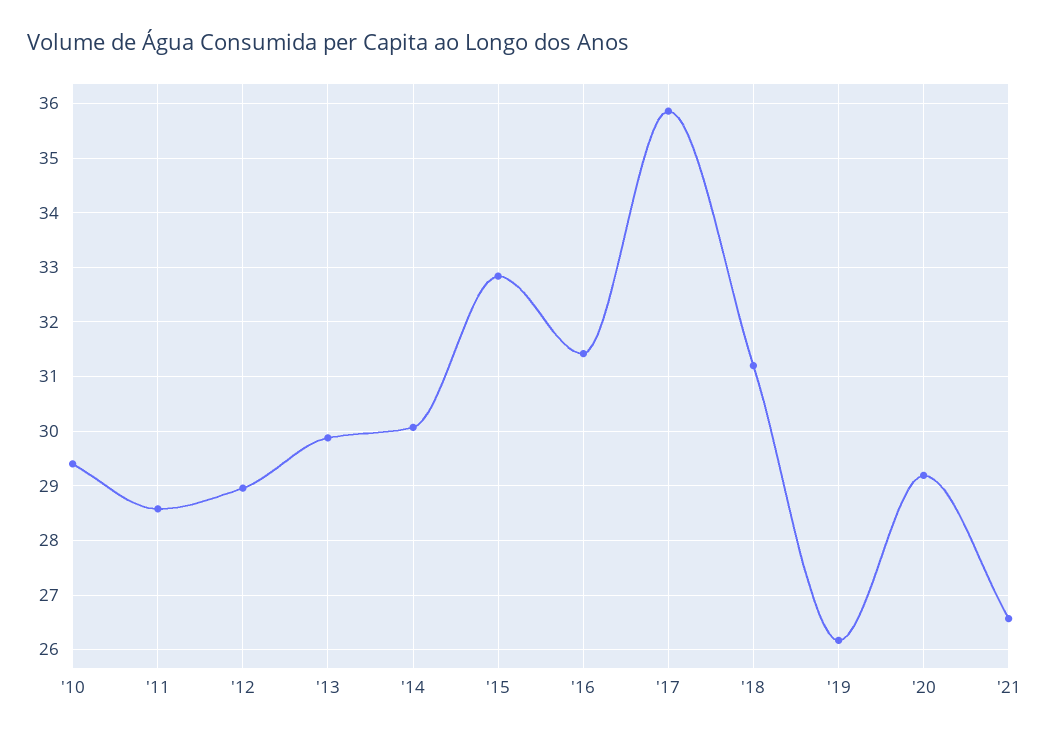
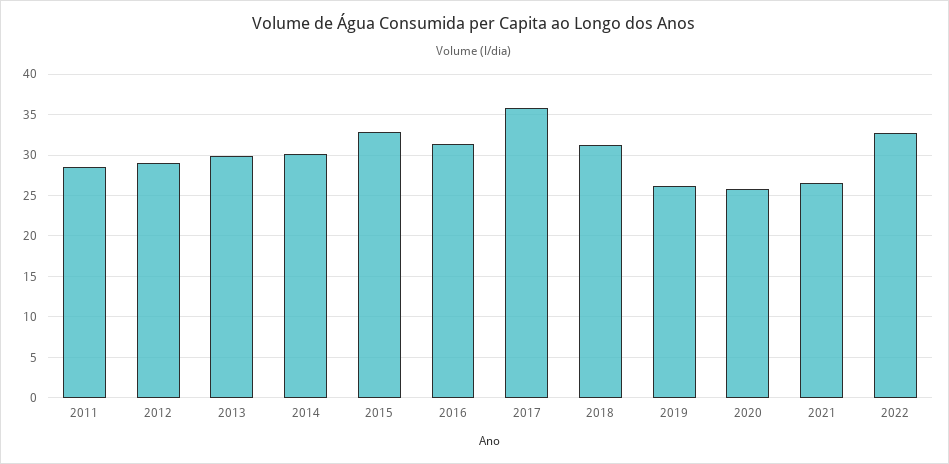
'10: 29.4 -> none
'20: 29.2 -> 26
2022: none -> 33

